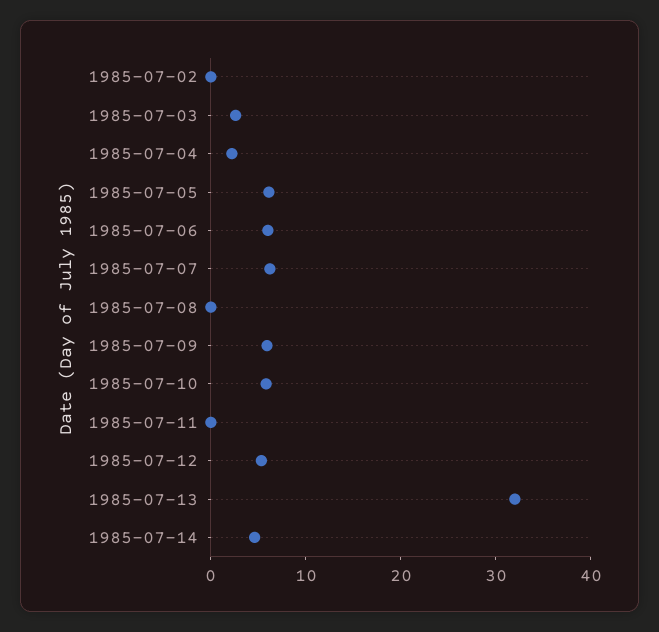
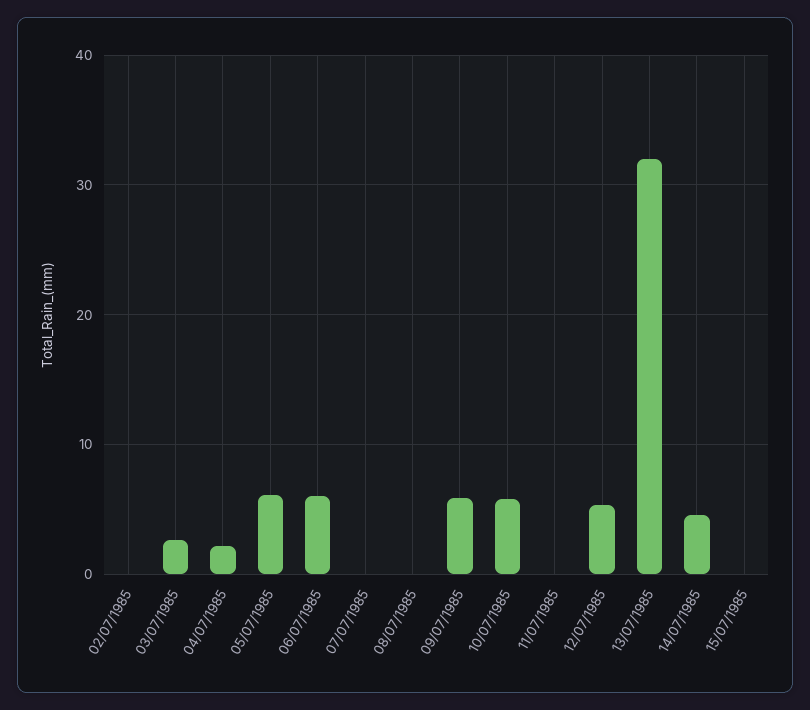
1985-07-07: 6 -> 0
15/07/1985: none -> 0

